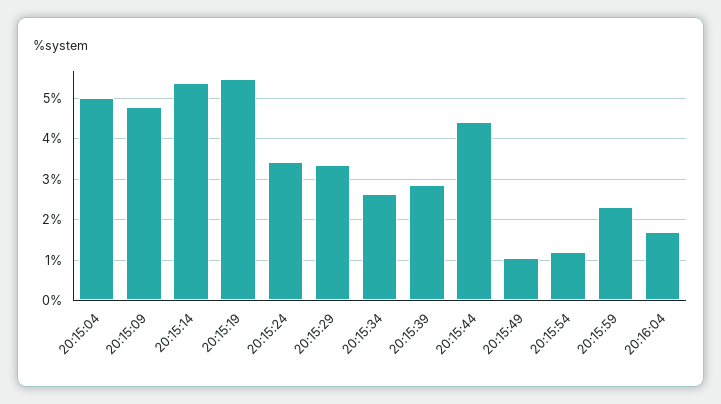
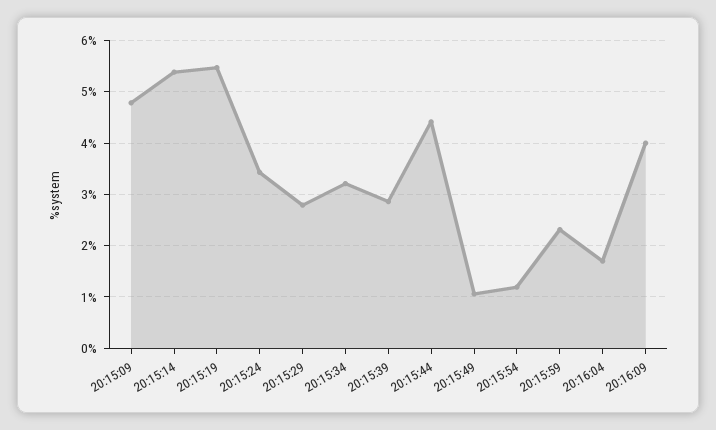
20:15:04: 5 -> none
20:15:29: 3.4 -> 2.8
20:15:34: 2.6 -> 3.2
20:16:09: none -> 4

